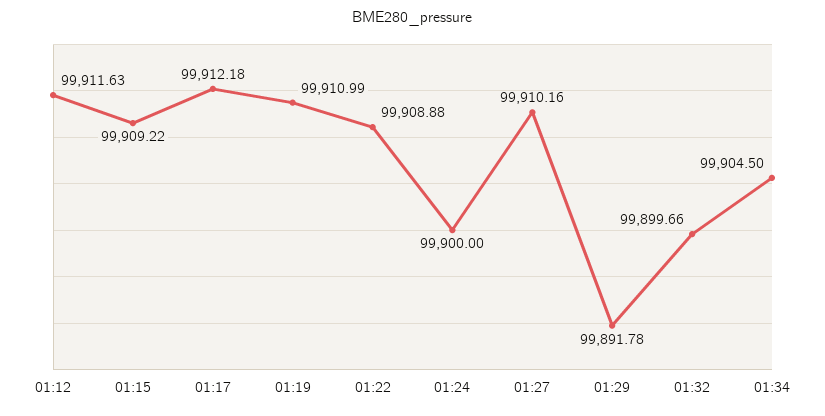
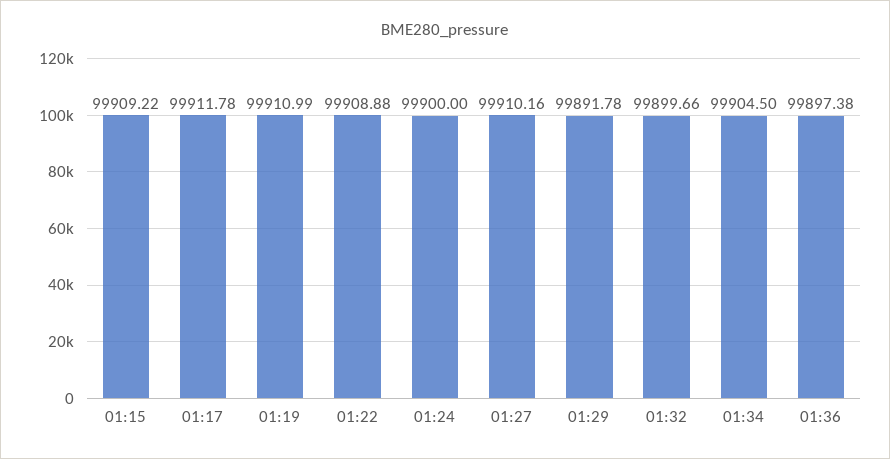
01:12: 99911.63 -> none
01:17: 99912.18 -> 99911.78
01:36: none -> 99897.38

